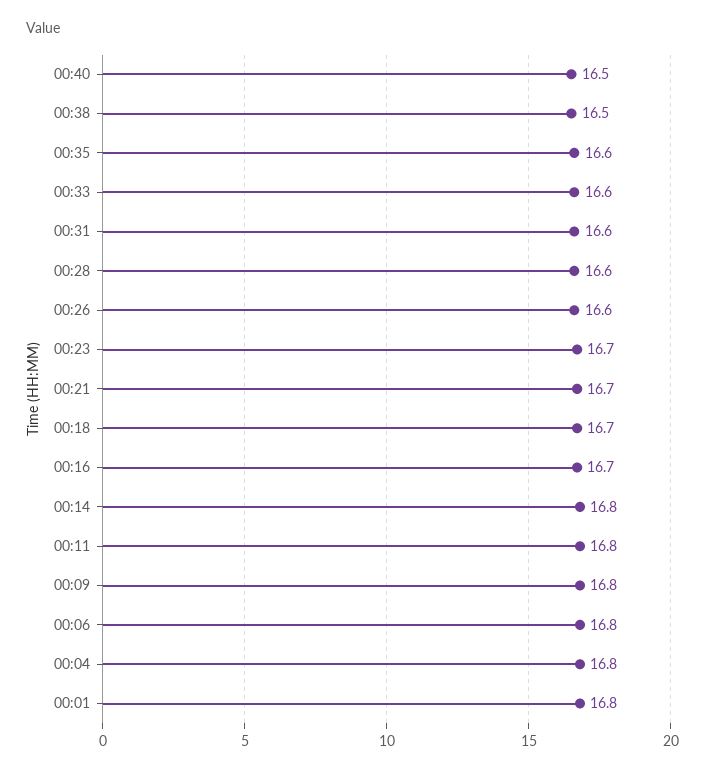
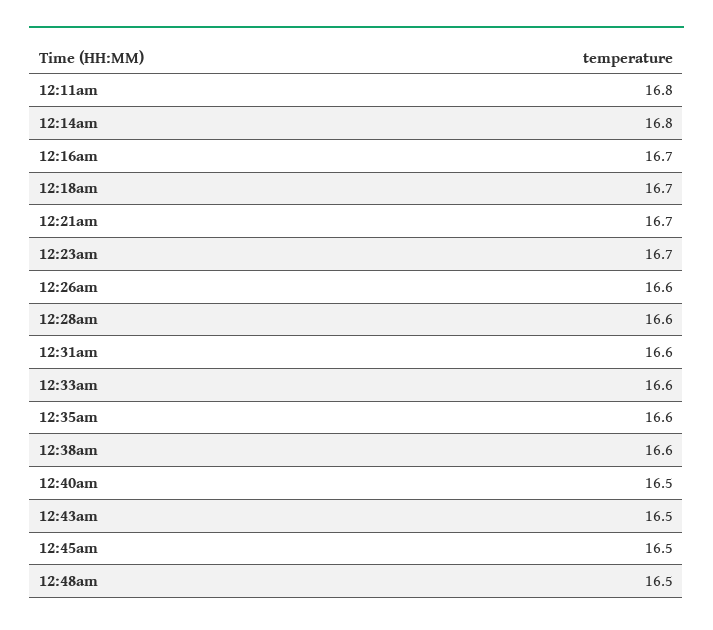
00:38: 16.5 -> 16.6
00:09: 16.8 -> none
00:06: 16.8 -> none
00:04: 16.8 -> none
00:01: 16.8 -> none
12:43am: none -> 16.5
12:45am: none -> 16.5
12:48am: none -> 16.5

